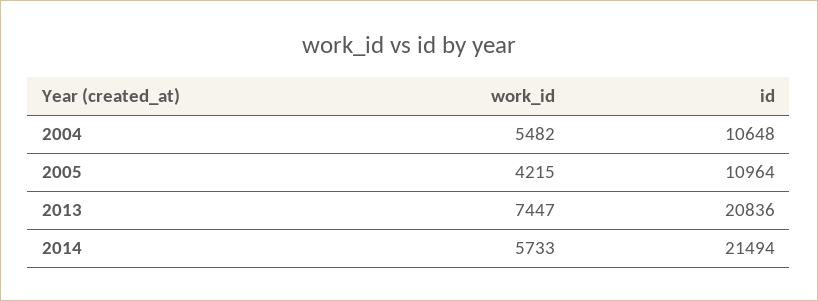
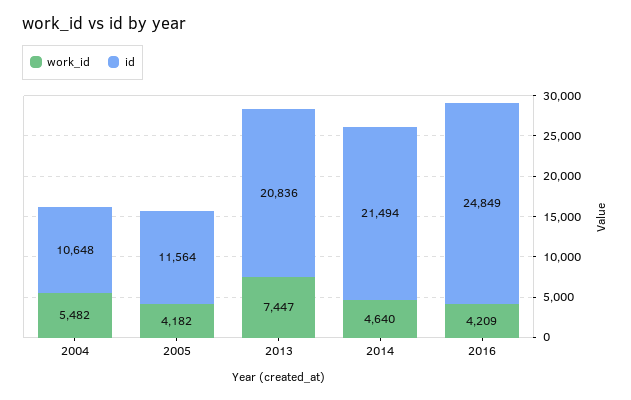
work_id, 2005: 4215 -> 4182
id, 2005: 10964 -> 11564
work_id, 2014: 5733 -> 4640
work_id, 2016: none -> 4209
id, 2016: none -> 24849

